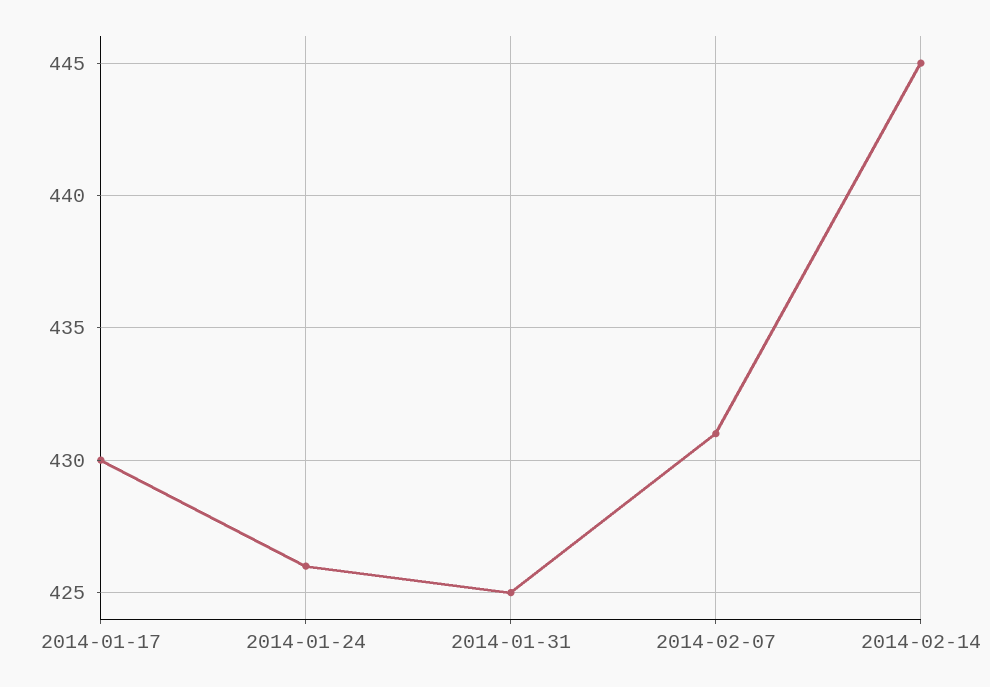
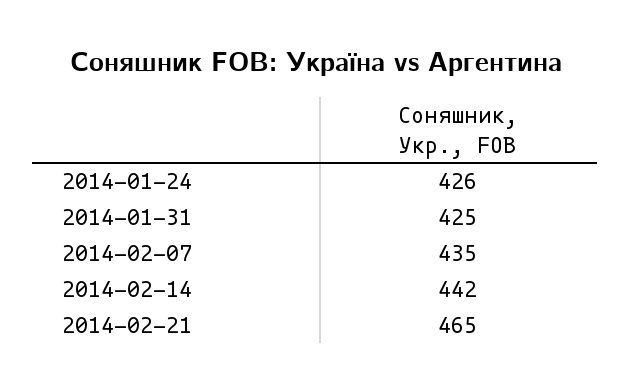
2014-01-17: 430 -> none
2014-02-07: 431 -> 435
2014-02-14: 445 -> 442
2014-02-21: none -> 465

